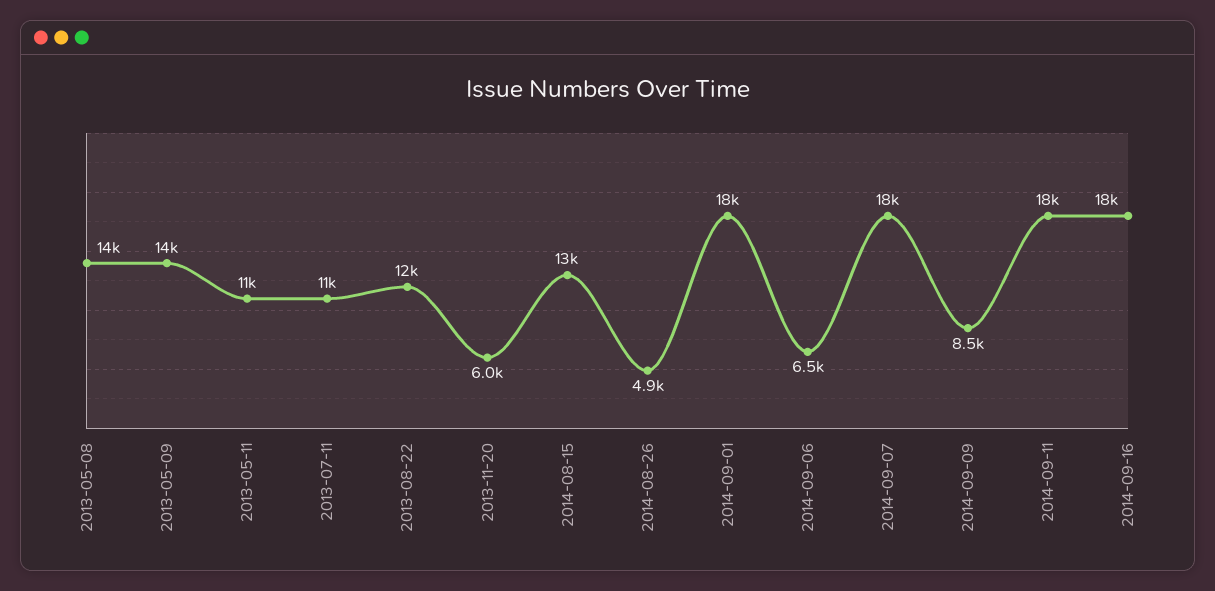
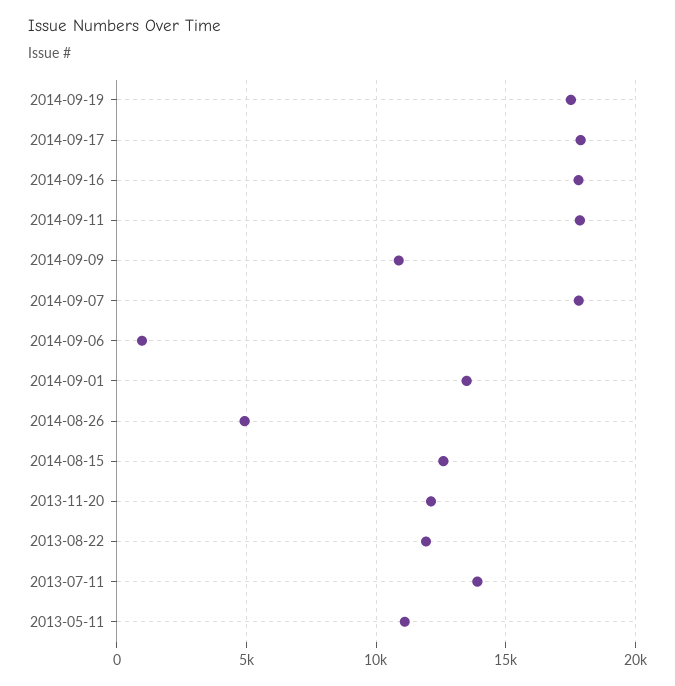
2013-05-08: 14000 -> none
2013-05-09: 14000 -> none
2013-07-11: 11000 -> 14000
2013-11-20: 6000 -> 12000
2014-09-01: 18000 -> 13500
2014-09-06: 6500 -> 1000
2014-09-09: 8500 -> 11000
2014-09-19: none -> 17500
2014-09-17: none -> 18000

